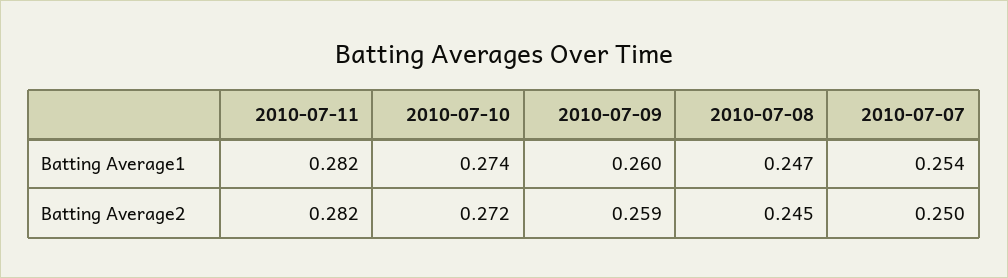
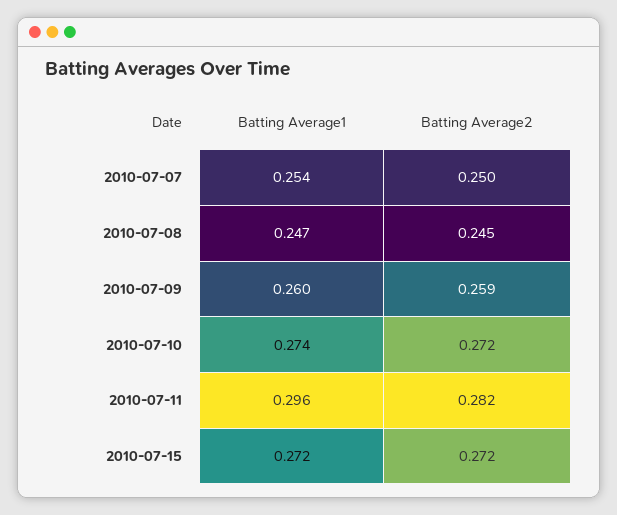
2010-07-11, Batting Average1: 0.282 -> 0.296
2010-07-15, Batting Average1: none -> 0.272
2010-07-15, Batting Average2: none -> 0.272

